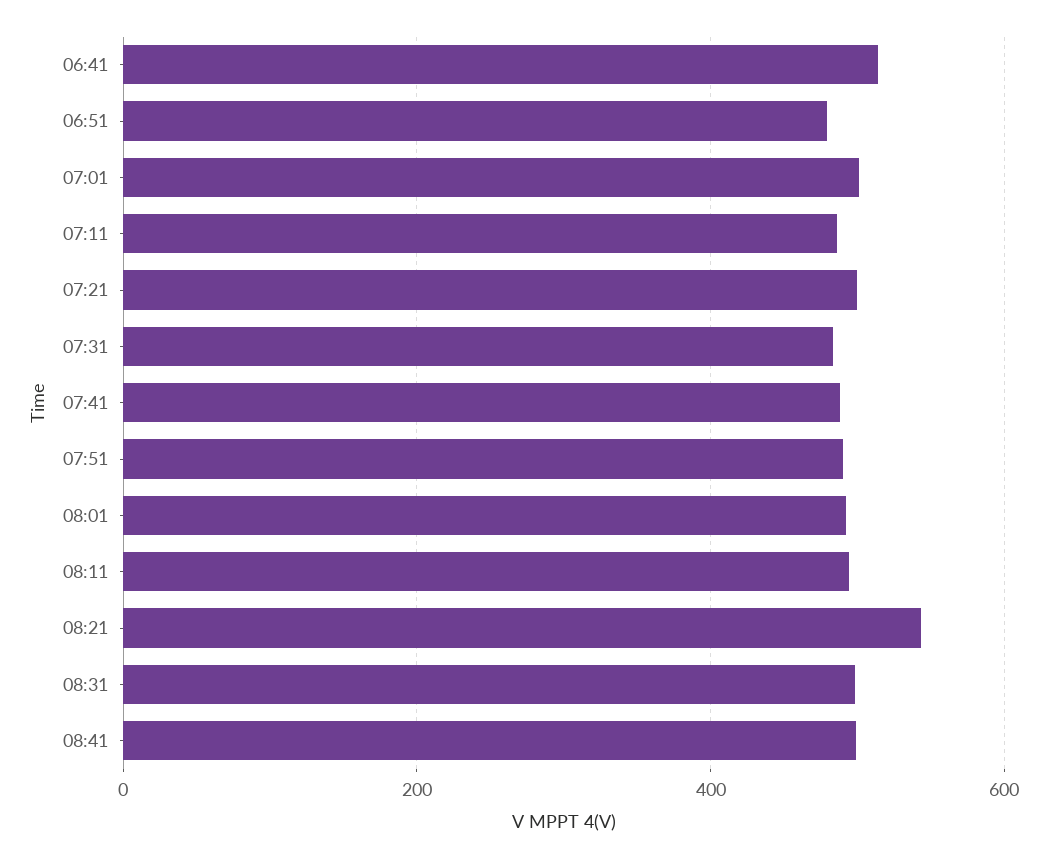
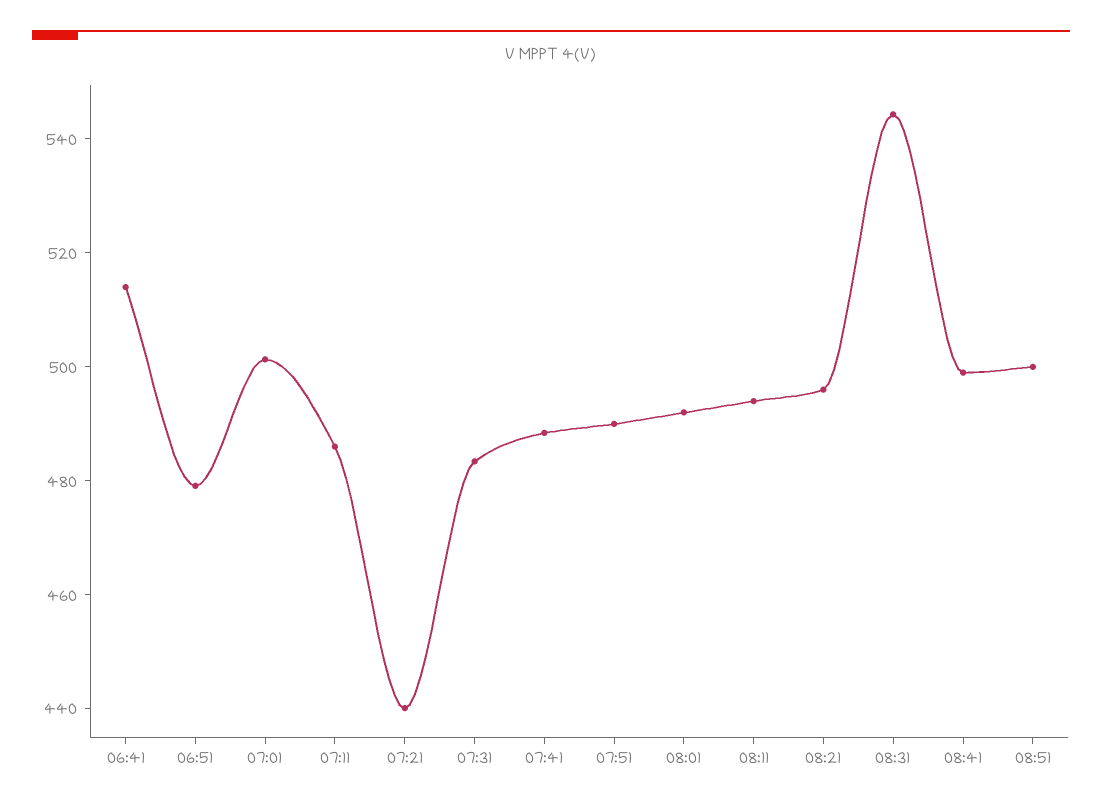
07:21: 500 -> 440
08:21: 540 -> 495
08:31: 500 -> 545
08:51: none -> 500

